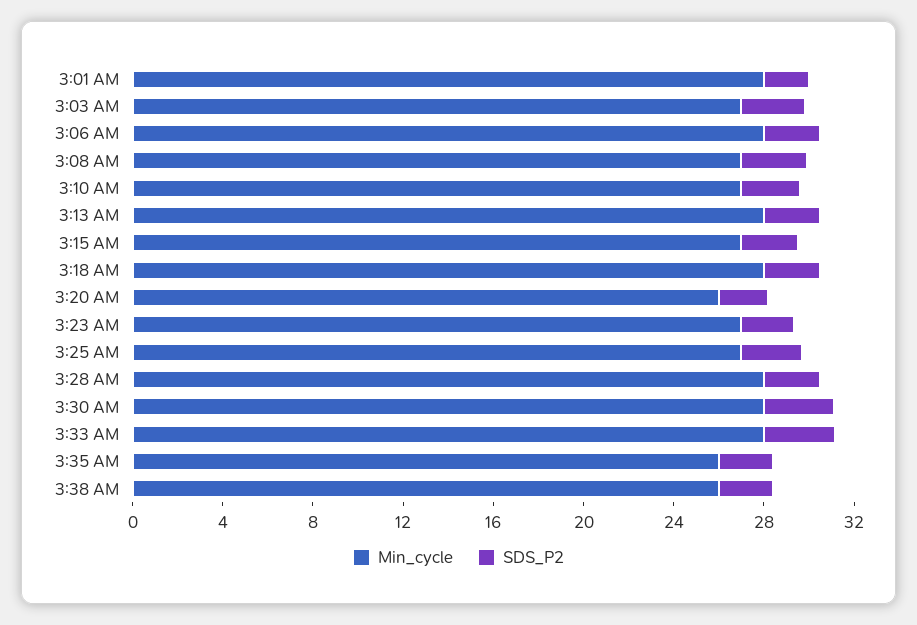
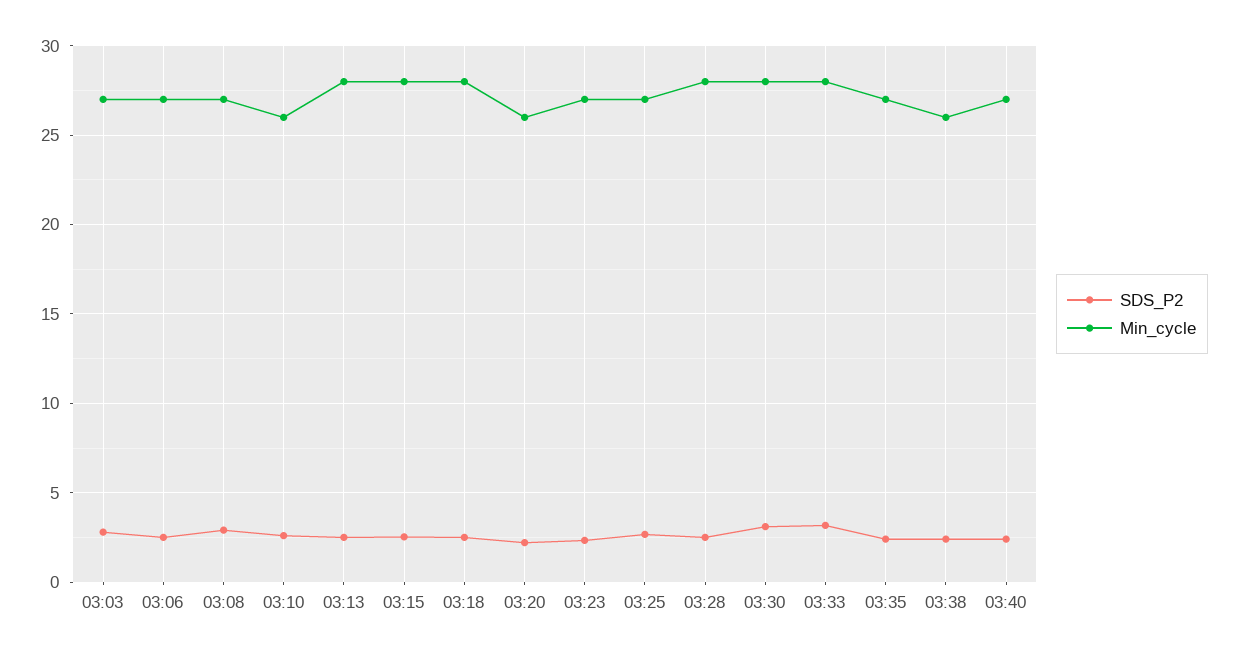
Min_cycle, 3:01 AM: 28 -> none
SDS_P2, 3:01 AM: 2 -> none
Min_cycle, 3:06 AM: 28 -> 27
Min_cycle, 3:10 AM: 27 -> 26
Min_cycle, 3:15 AM: 27 -> 28
Min_cycle, 3:35 AM: 26 -> 27
SDS_P2, 03:40: none -> 2.5
Min_cycle, 03:40: none -> 27

